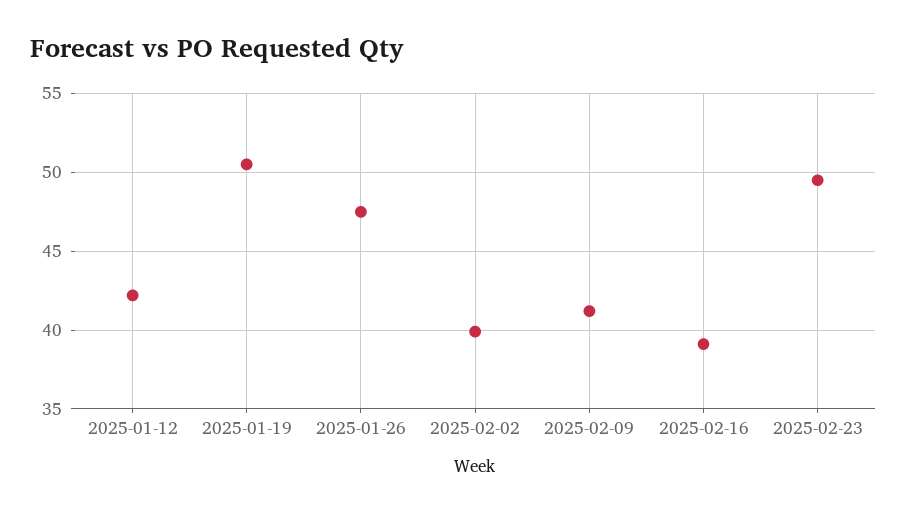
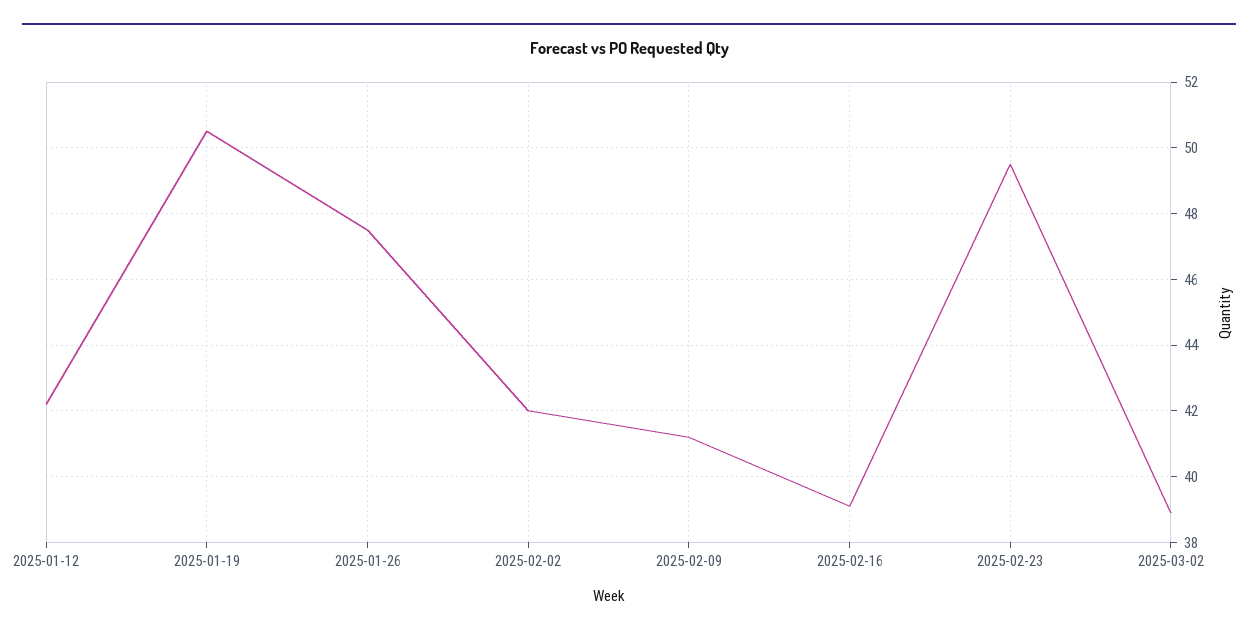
2025-02-02: 40 -> 42
2025-03-02: none -> 39

